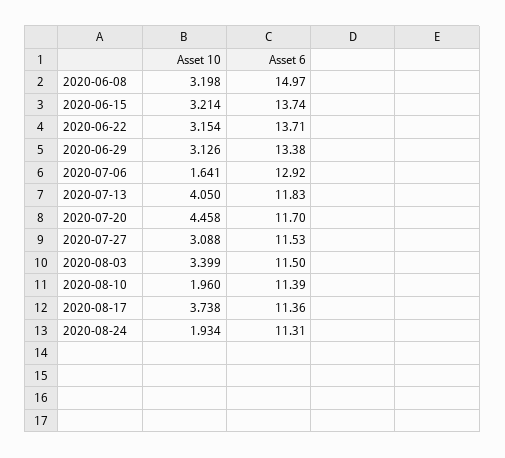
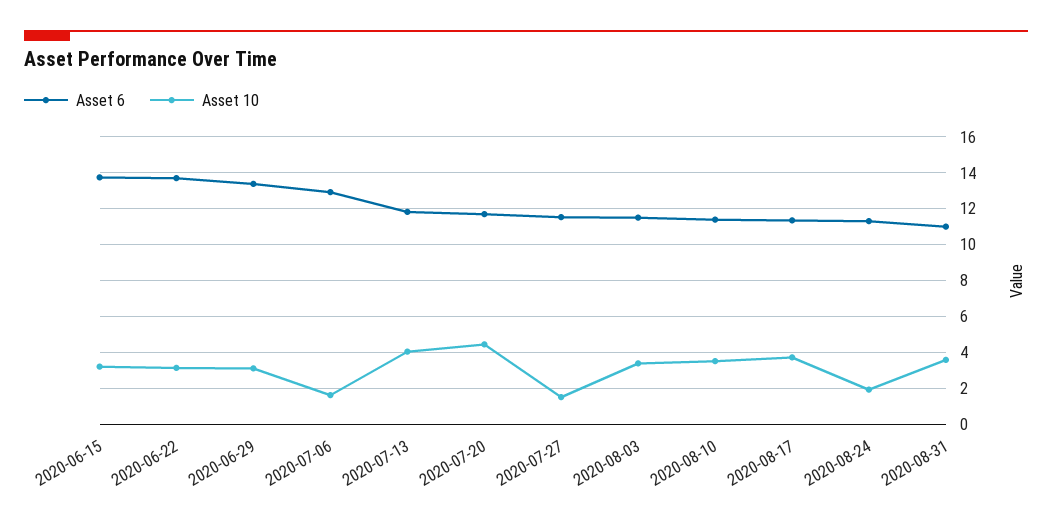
Asset 10, 2020-06-08: 3.198 -> none
Asset 6, 2020-06-08: 14.97 -> none
Asset 10, 2020-07-27: 3.088 -> 1.5
Asset 10, 2020-08-10: 1.96 -> 3.5
Asset 6, 2020-08-31: none -> 11
Asset 10, 2020-08-31: none -> 3.5

